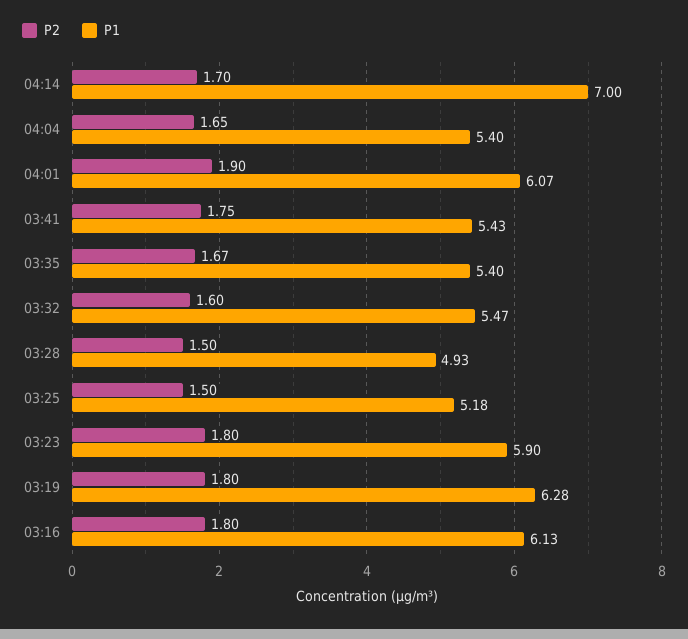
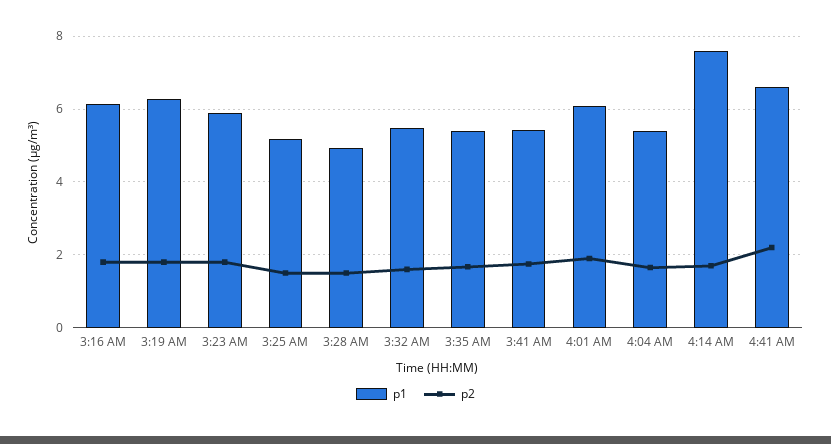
P1, 04:14: 7 -> 7.6
P1, 4:41 AM: none -> 6.6
P2, 4:41 AM: none -> 2.2

